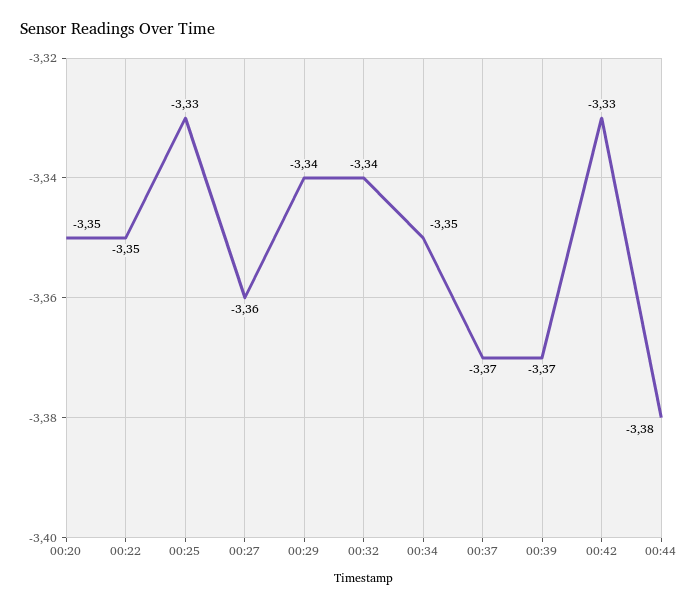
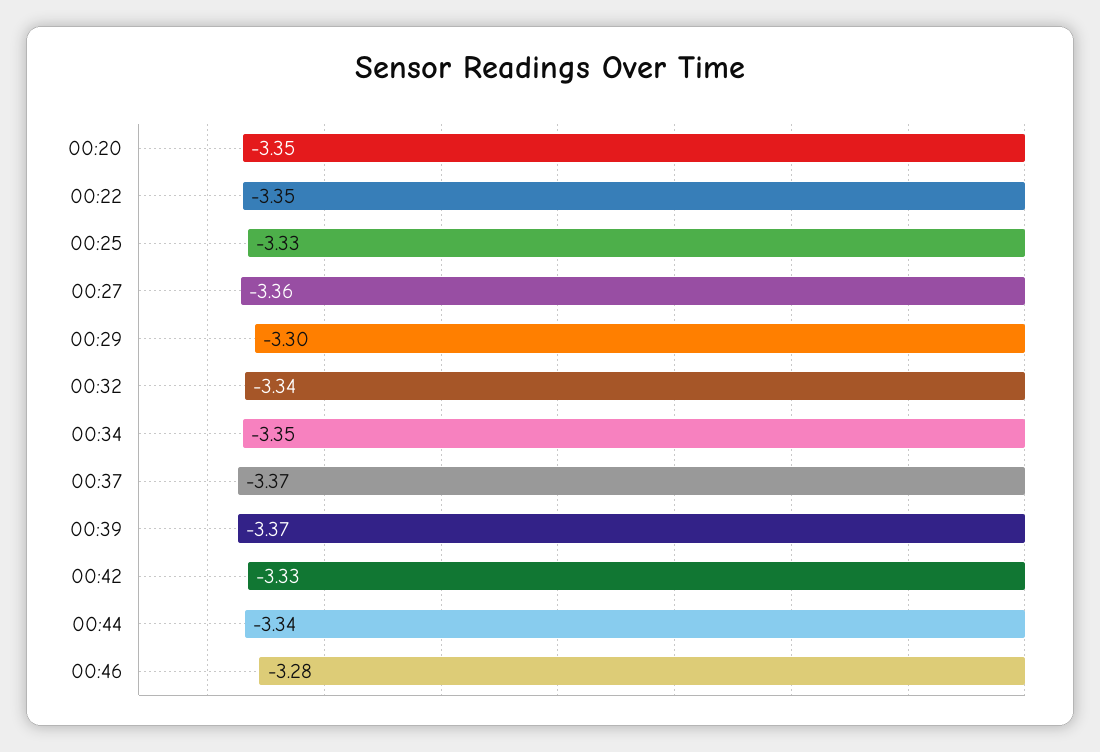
00:29: -3.34 -> -3.3
00:44: -3.38 -> -3.34
00:46: none -> -3.28

